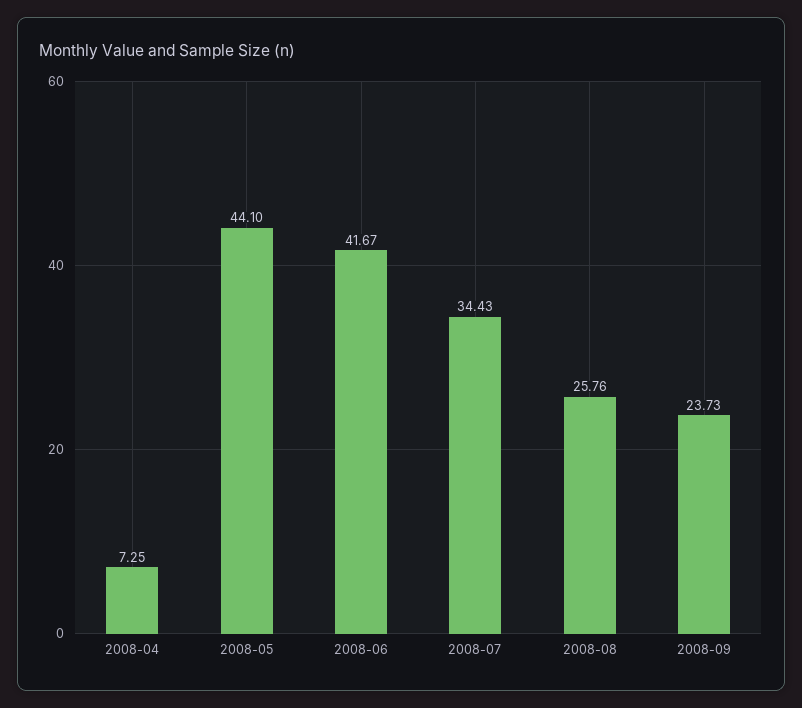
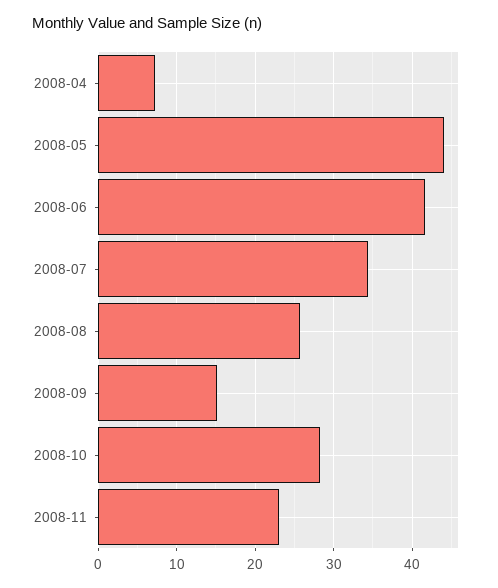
2008-09: 23.73 -> 15
2008-10: none -> 28
2008-11: none -> 23

